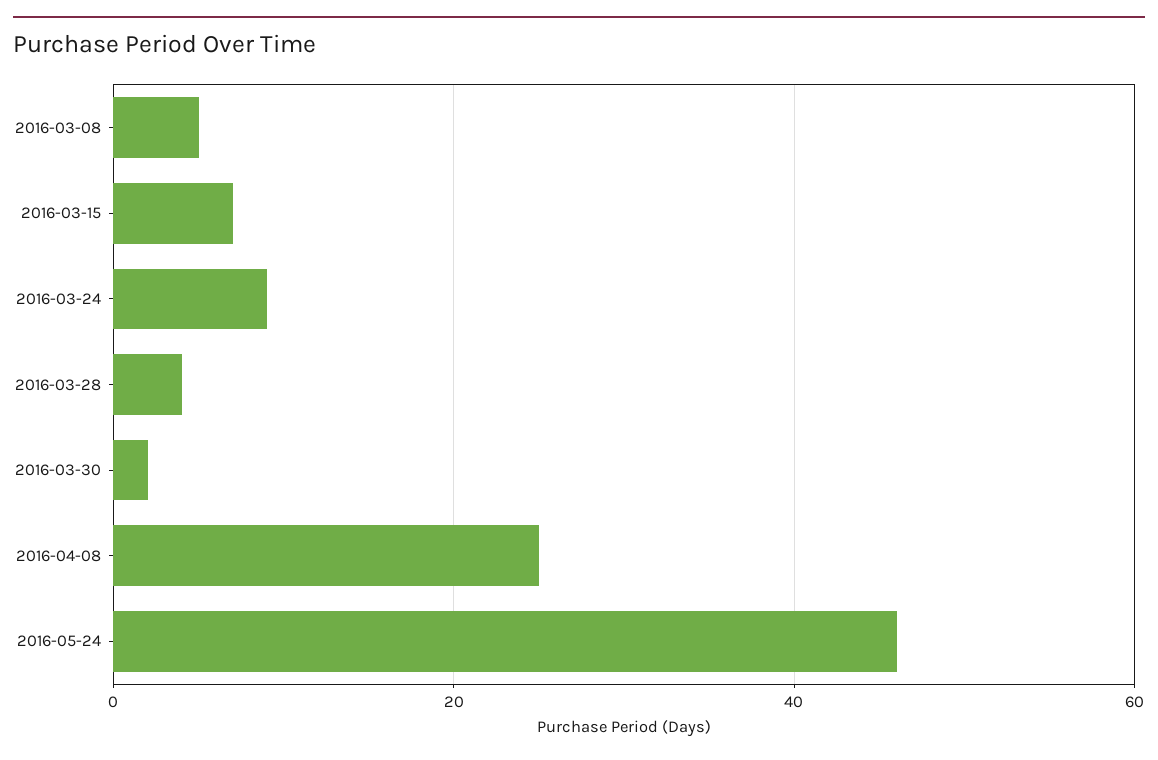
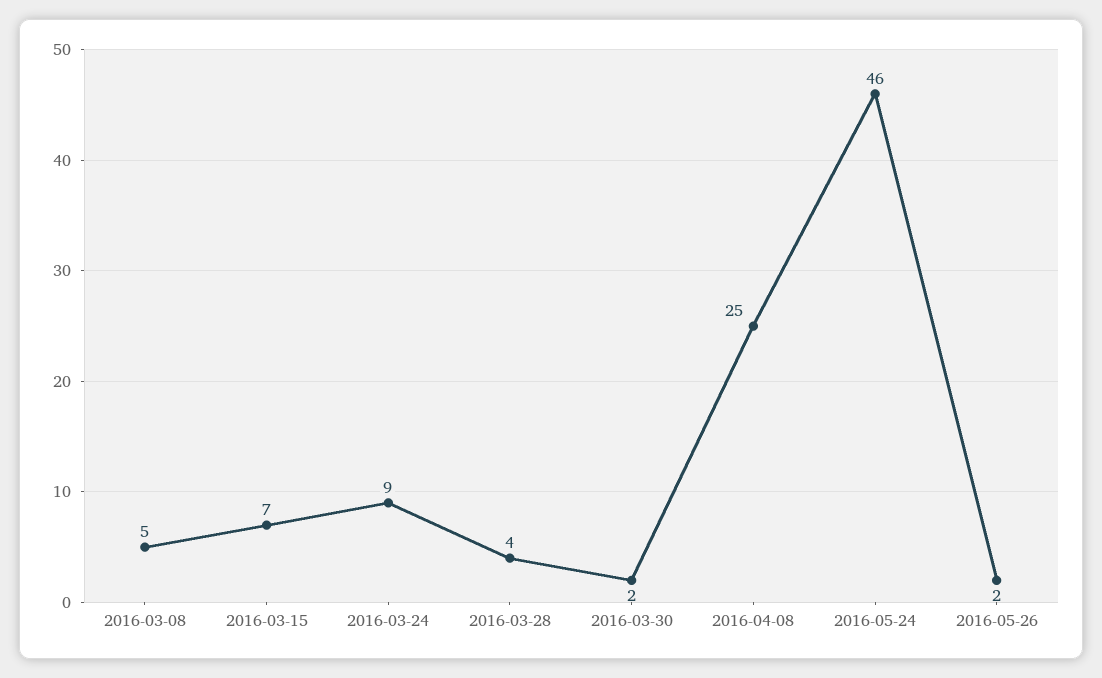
2016-05-26: none -> 2

